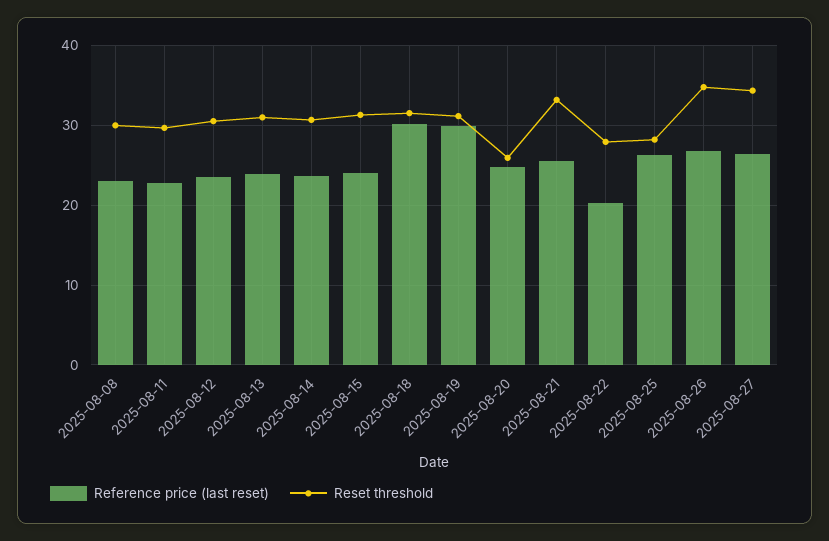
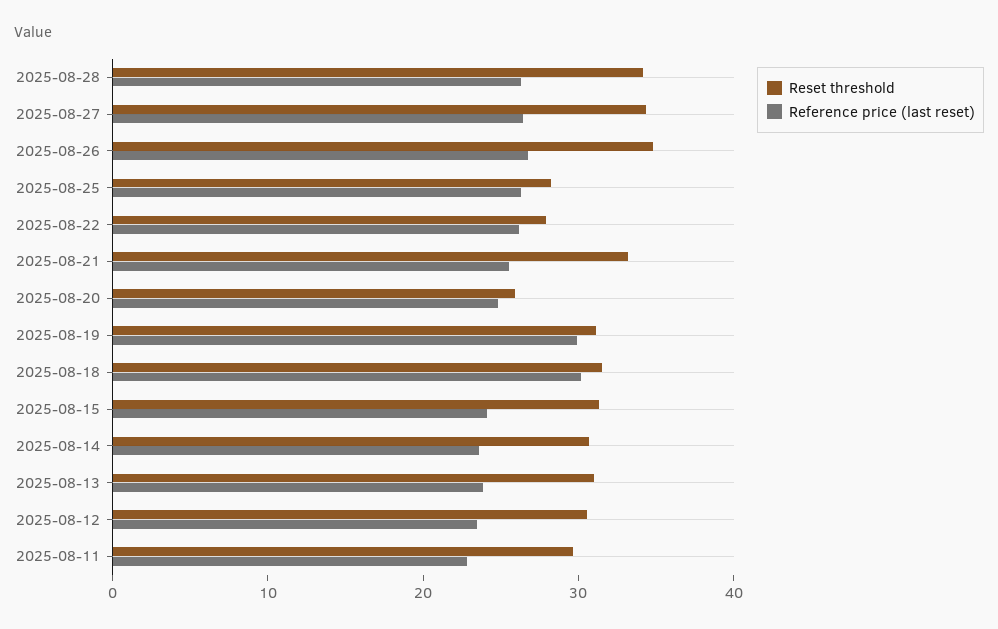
Reference price (last reset), 2025-08-08: 23 -> none
Reset threshold, 2025-08-08: 30 -> none
Reference price (last reset), 2025-08-22: 20 -> 26
Reset threshold, 2025-08-28: none -> 34
Reference price (last reset), 2025-08-28: none -> 26

